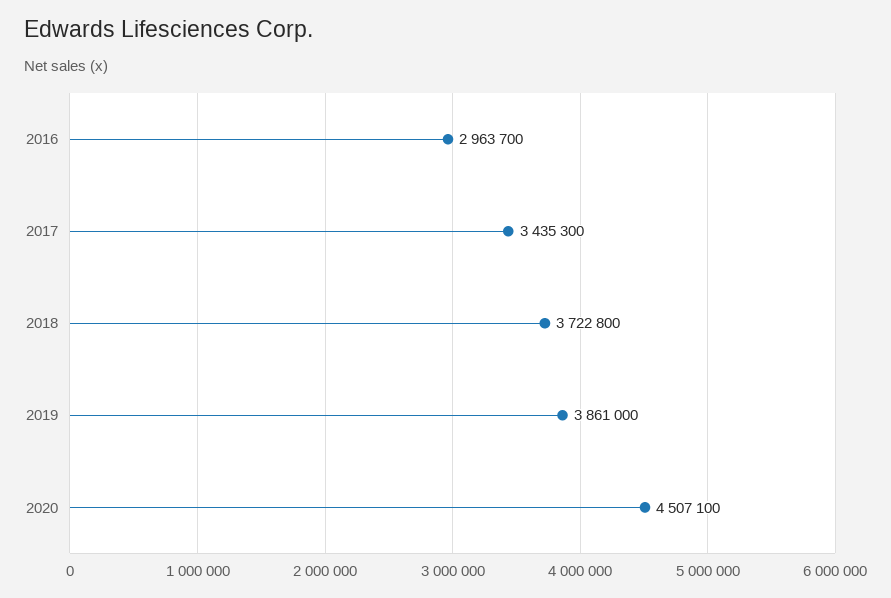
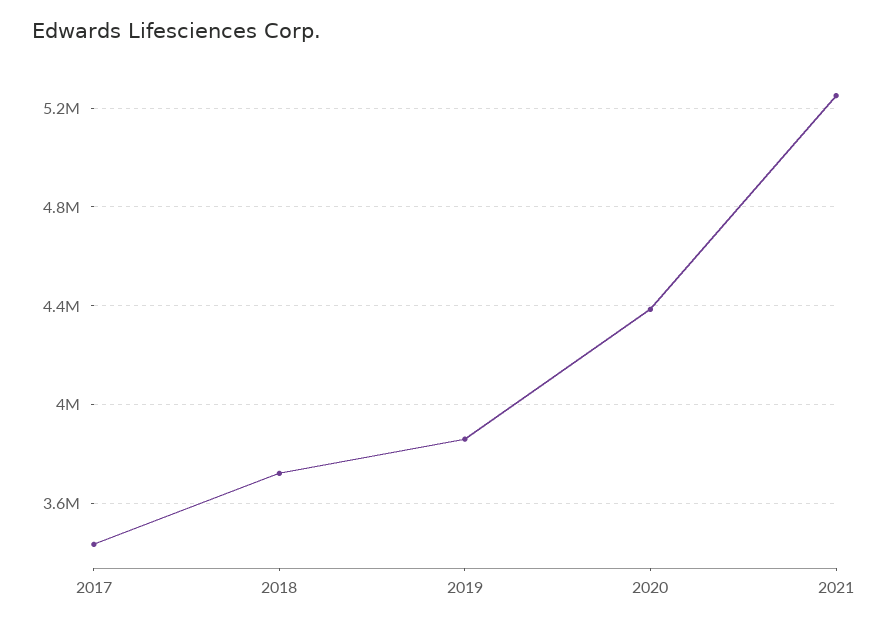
2016: 2963700 -> none
2020: 4507100 -> 4400000
2021: none -> 5250000

